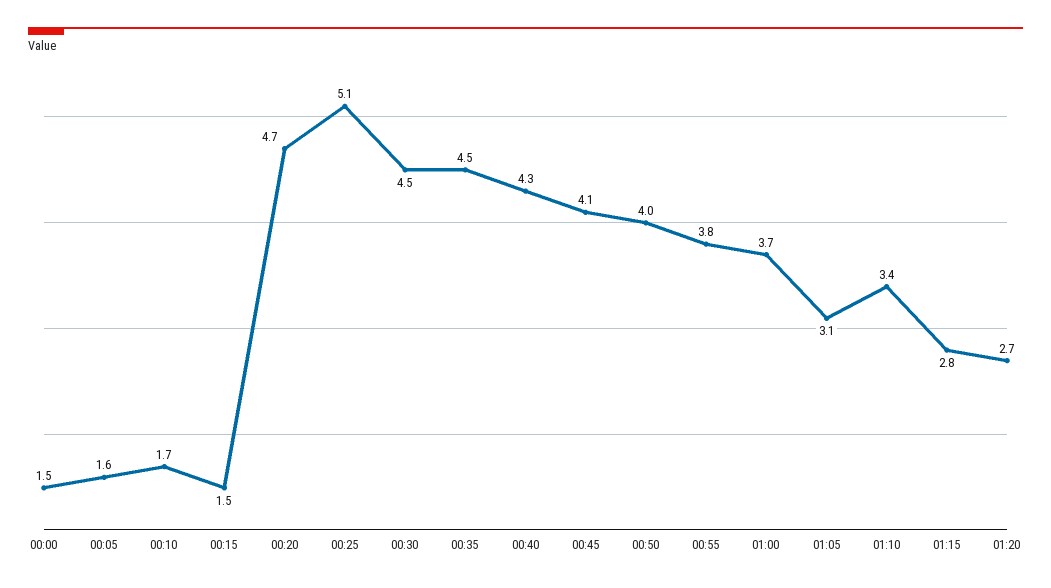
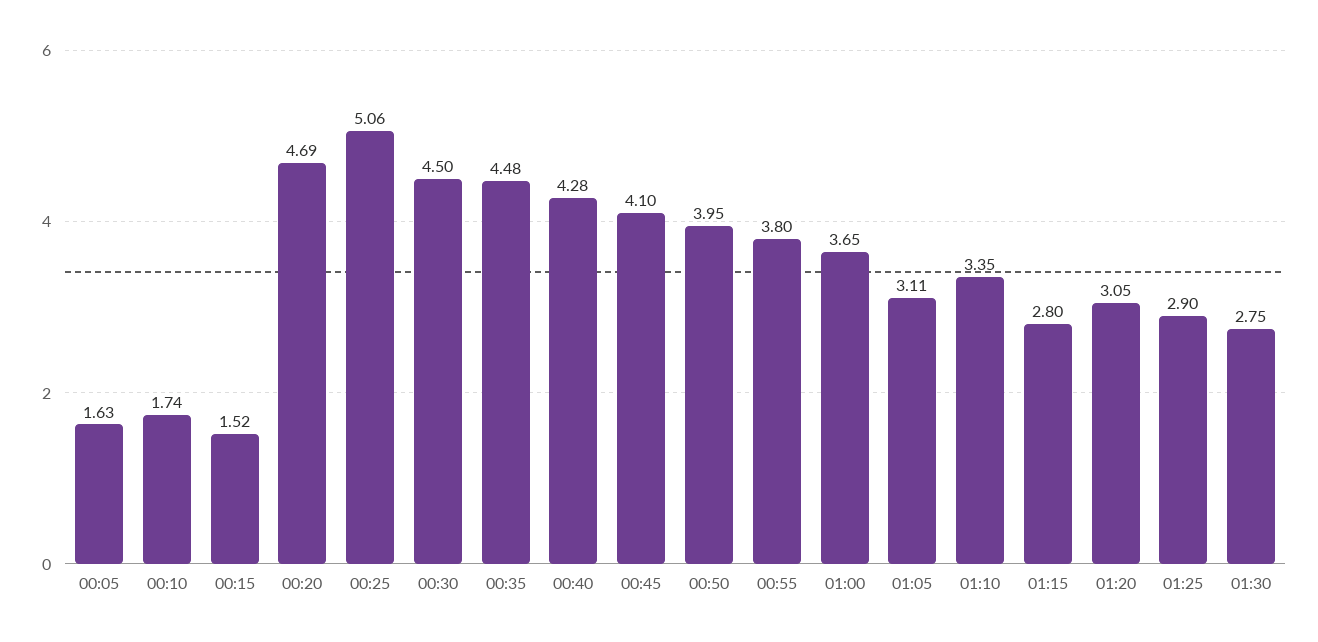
00:00: 1.5 -> none
01:20: 2.7 -> 3.05
01:25: none -> 2.9
01:30: none -> 2.75

